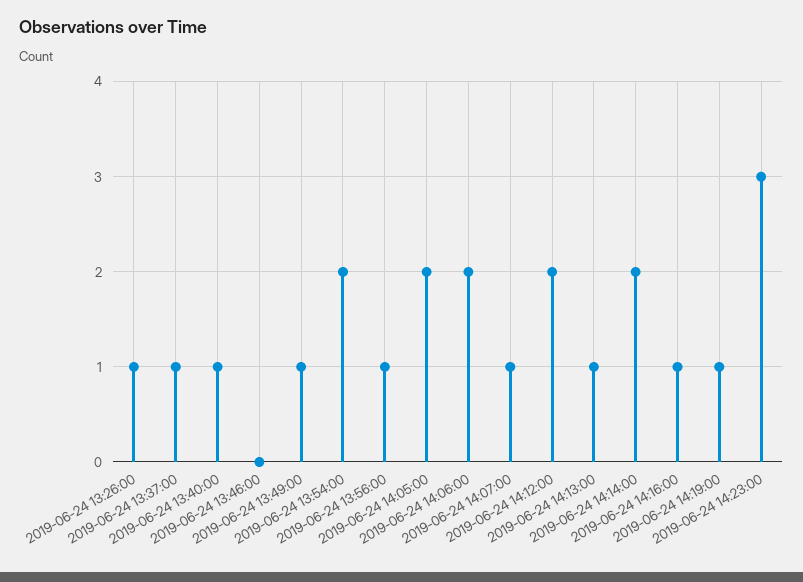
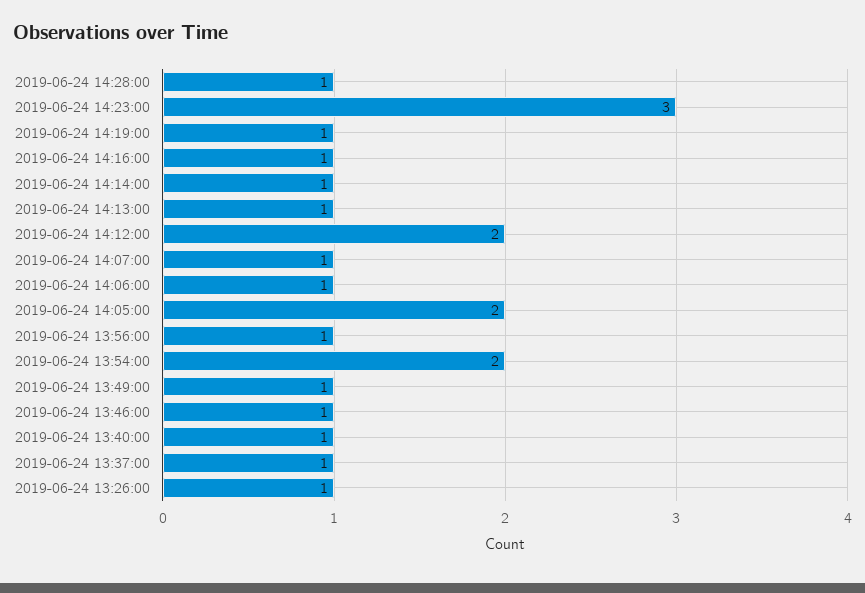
2019-06-24 13:46:00: 0 -> 1
2019-06-24 14:06:00: 2 -> 1
2019-06-24 14:14:00: 2 -> 1
2019-06-24 14:28:00: none -> 1

